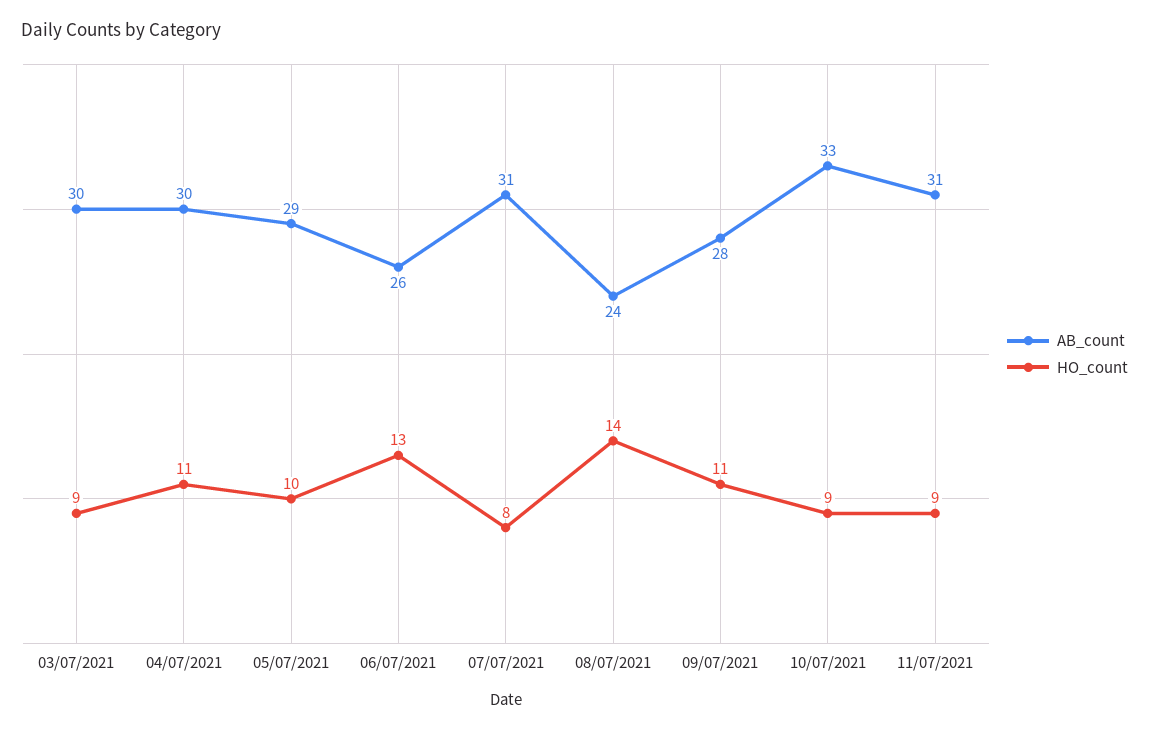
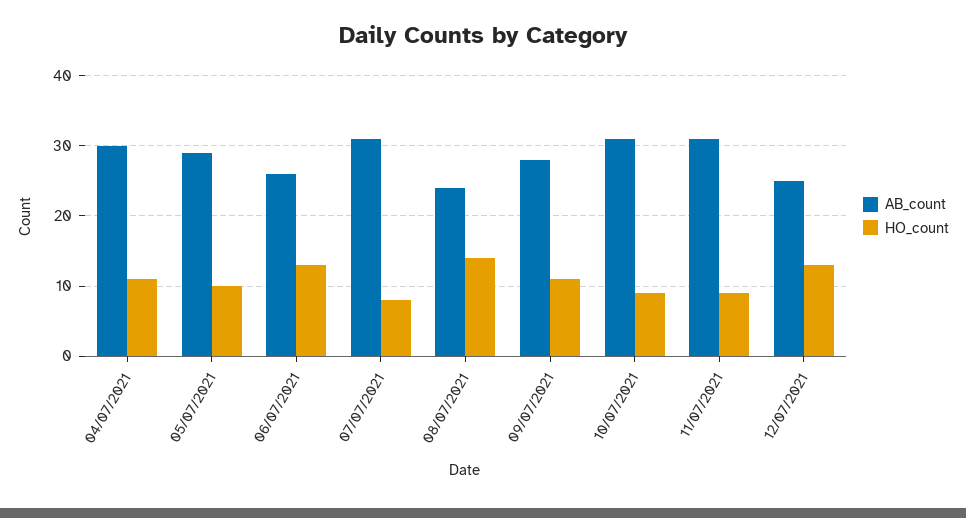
AB_count, 03/07/2021: 30 -> none
HO_count, 03/07/2021: 9 -> none
AB_count, 10/07/2021: 33 -> 31
AB_count, 12/07/2021: none -> 25
HO_count, 12/07/2021: none -> 13

